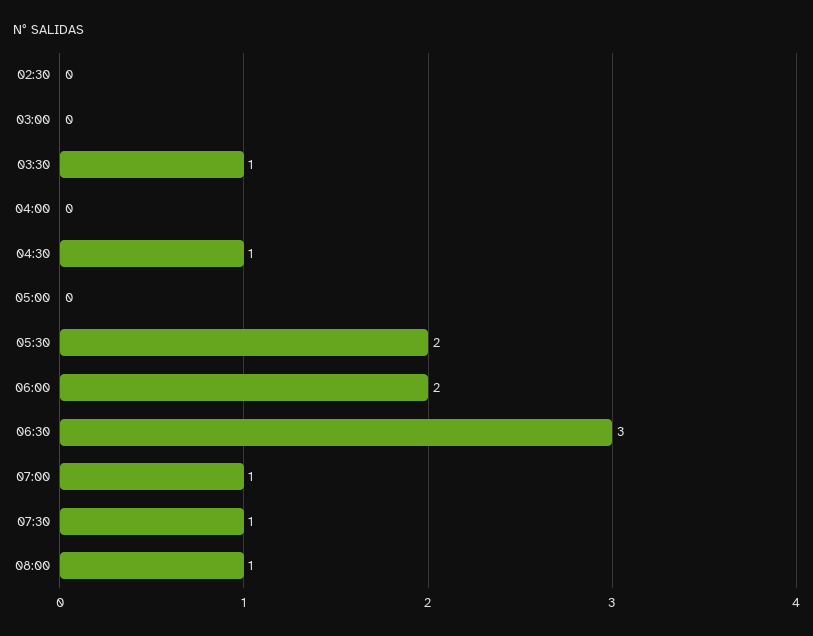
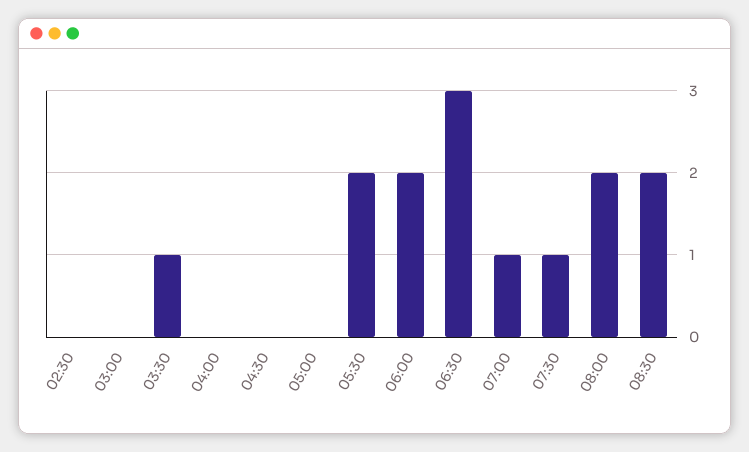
04:30: 1 -> 0
08:00: 1 -> 2
08:30: none -> 2

